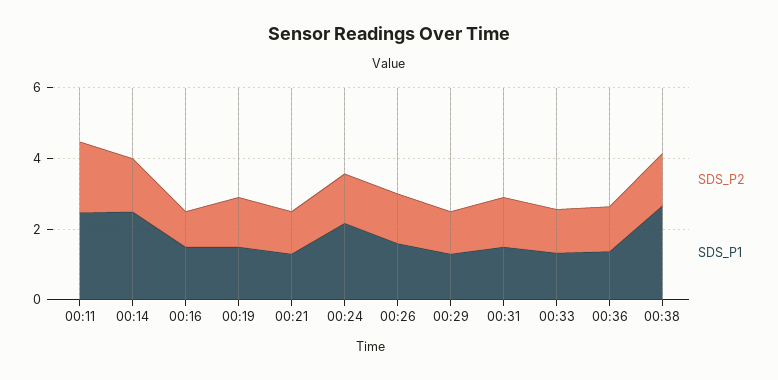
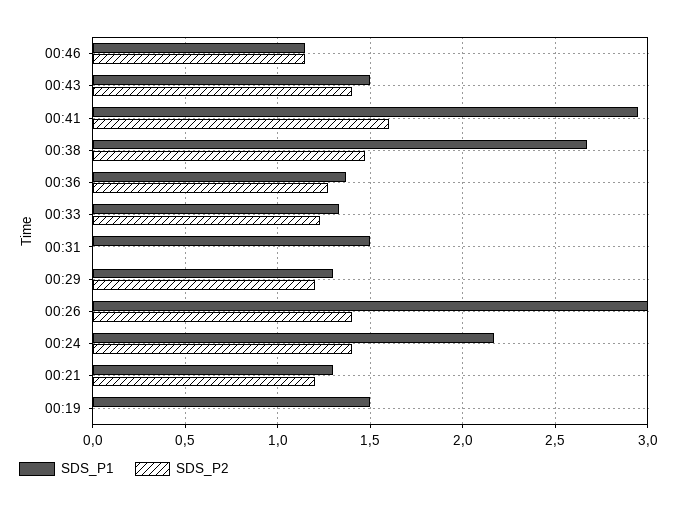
SDS_P2, 00:11: 2 -> none
SDS_P1, 00:11: 2.5 -> none
SDS_P2, 00:14: 1.5 -> none
SDS_P1, 00:14: 2.5 -> none
SDS_P2, 00:16: 1 -> none
SDS_P1, 00:16: 1.5 -> none
SDS_P2, 00:19: 1.5 -> 0
SDS_P1, 00:26: 1.5 -> 3
SDS_P2, 00:31: 1.5 -> 0
SDS_P1, 00:46: none -> 1.15
SDS_P2, 00:46: none -> 1.15
SDS_P1, 00:43: none -> 1.5
SDS_P2, 00:43: none -> 1.4
SDS_P1, 00:41: none -> 2.95
SDS_P2, 00:41: none -> 1.6

